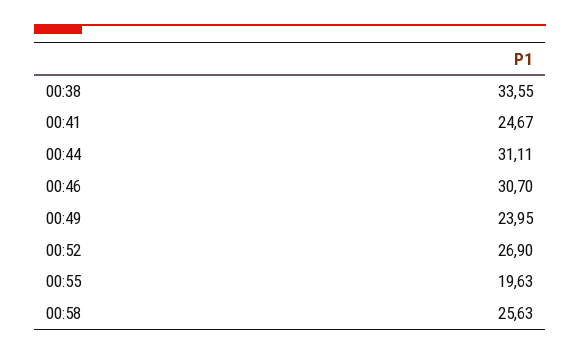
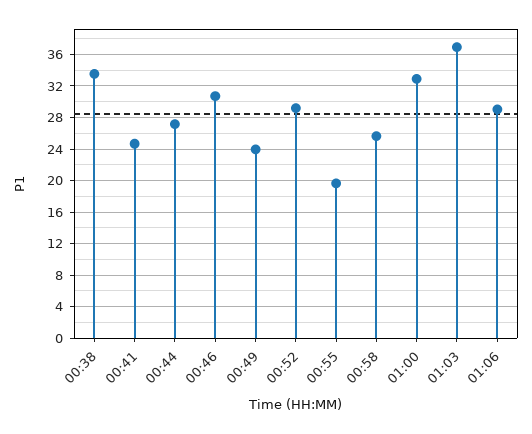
00:44: 31.11 -> 27
00:52: 26.9 -> 29
01:00: none -> 33
01:03: none -> 37
01:06: none -> 29

